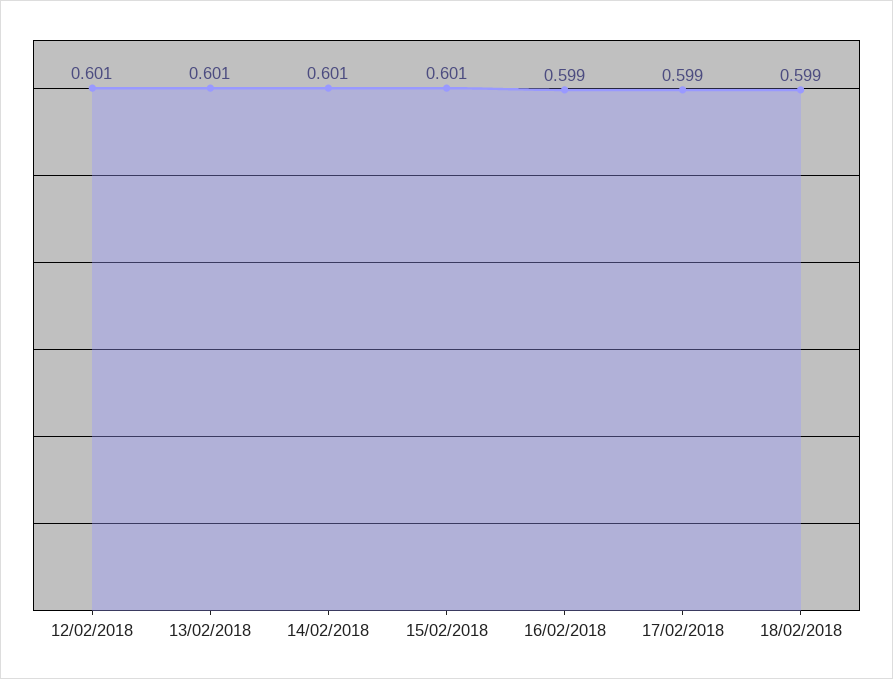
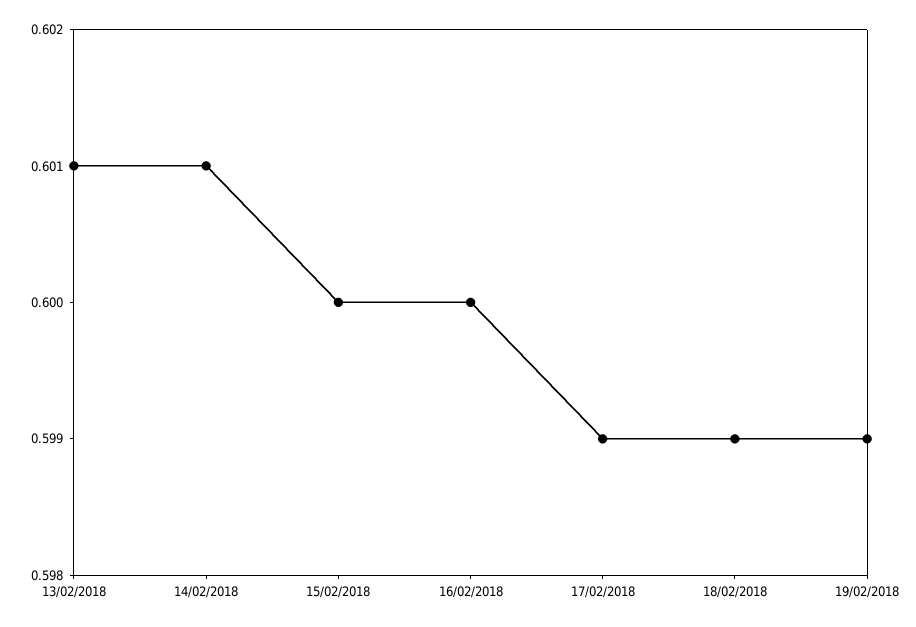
12/02/2018: 0.601 -> none
15/02/2018: 0.601 -> 0.6
16/02/2018: 0.599 -> 0.6
19/02/2018: none -> 0.599

